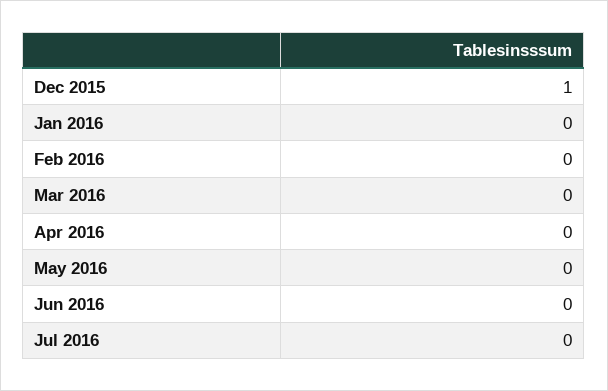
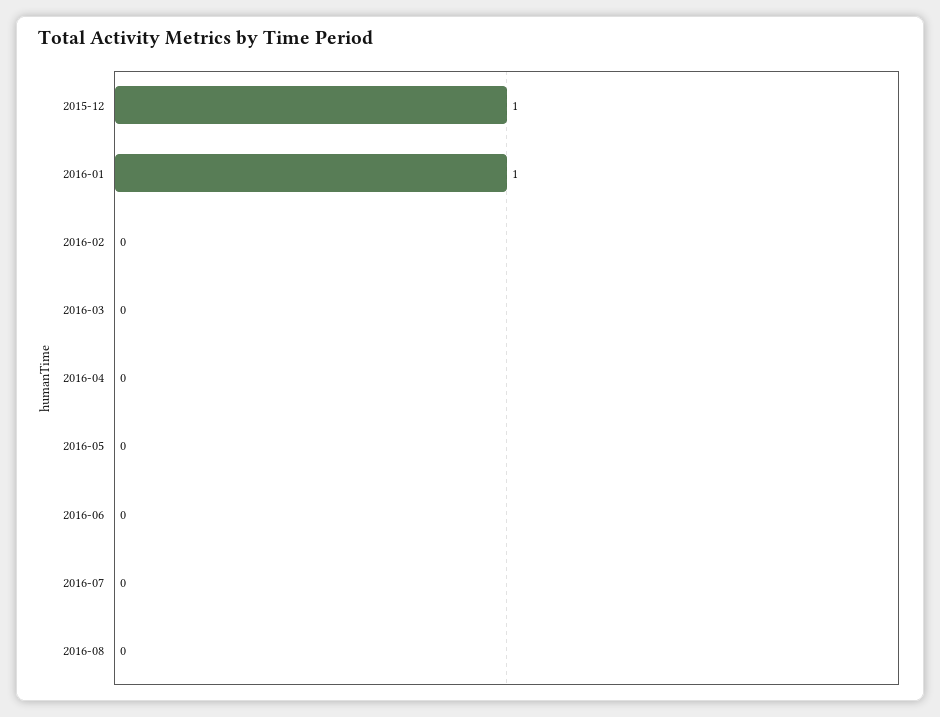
Jan 2016: 0 -> 1
2016-08: none -> 0

